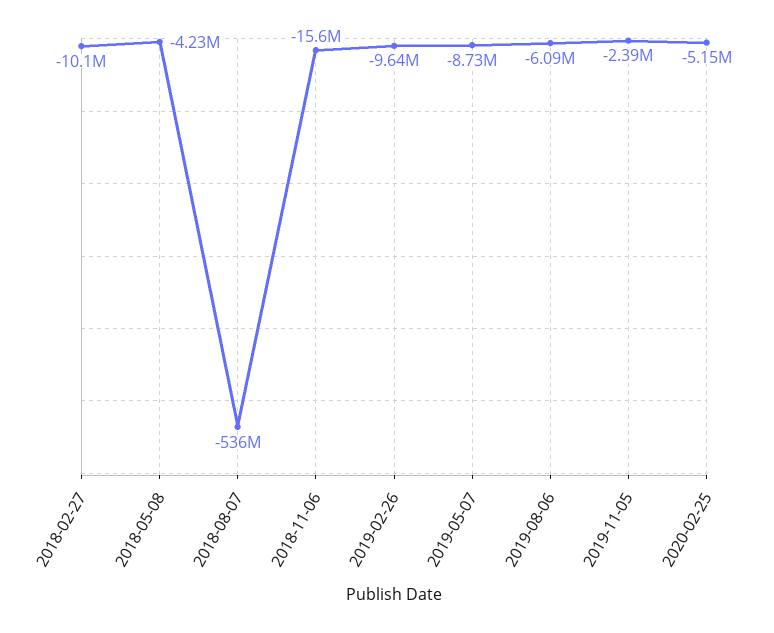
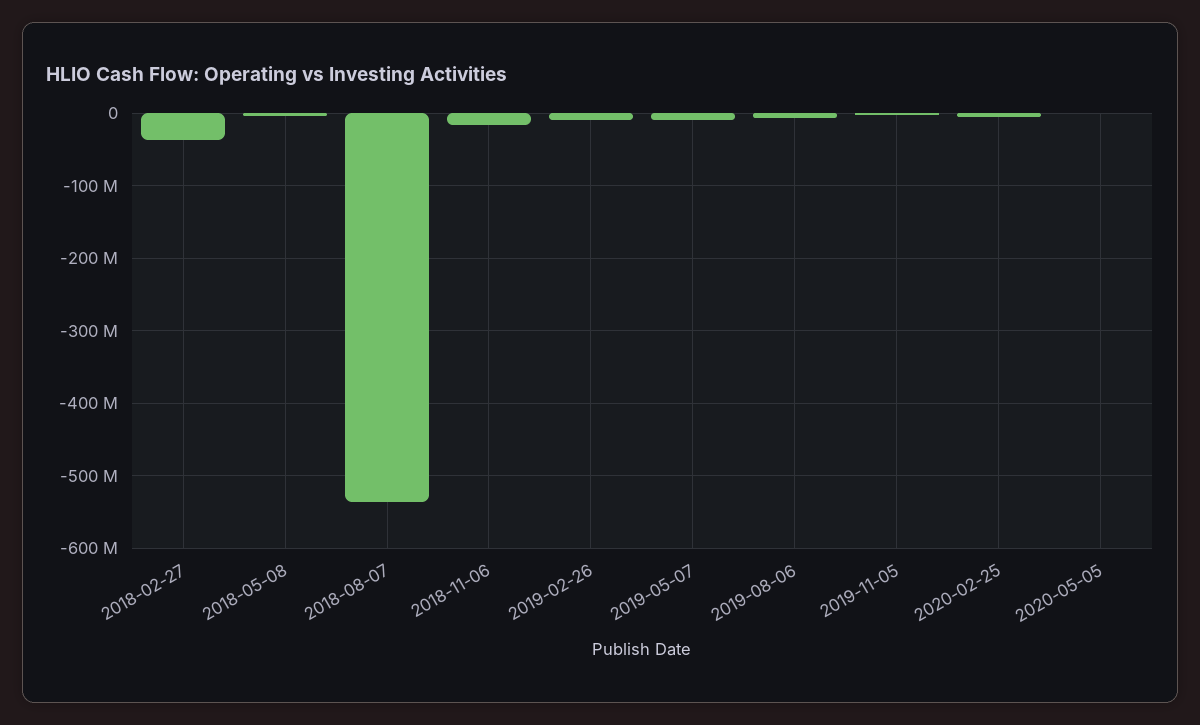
2018-02-27: -10100000 -> -40000000
2020-05-05: none -> 0

